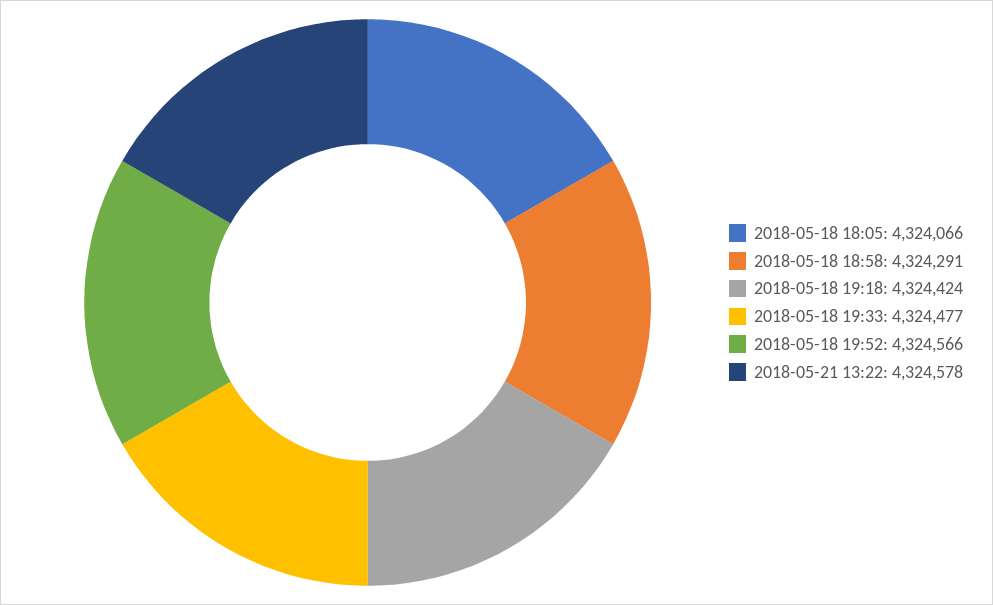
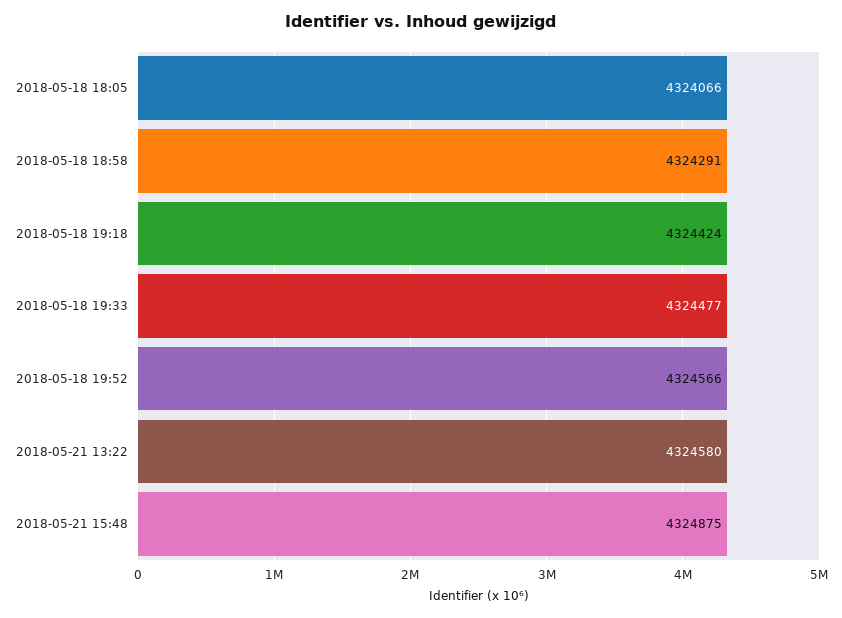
2018-05-21 13:22: 4324578 -> 4324580
2018-05-21 15:48: none -> 4324875

